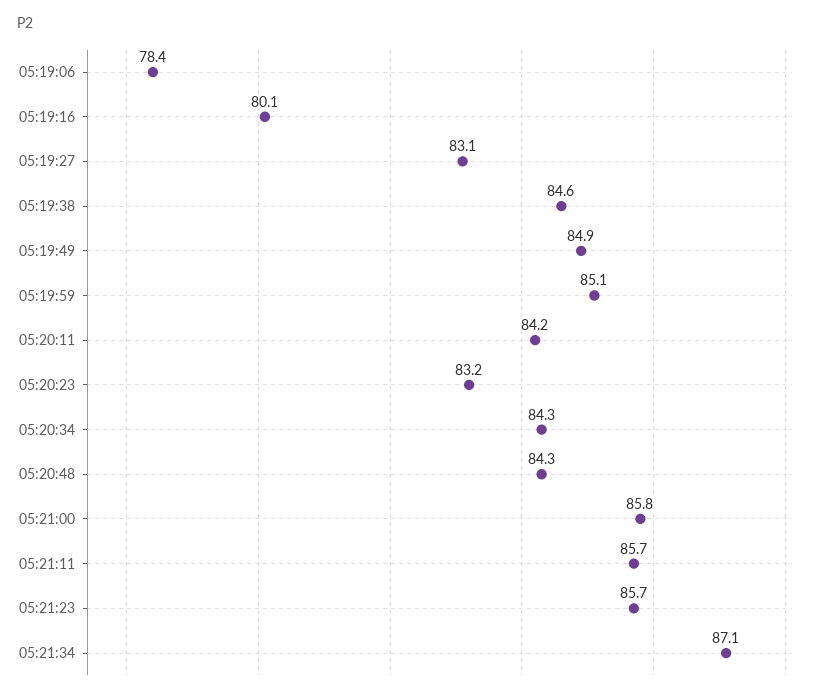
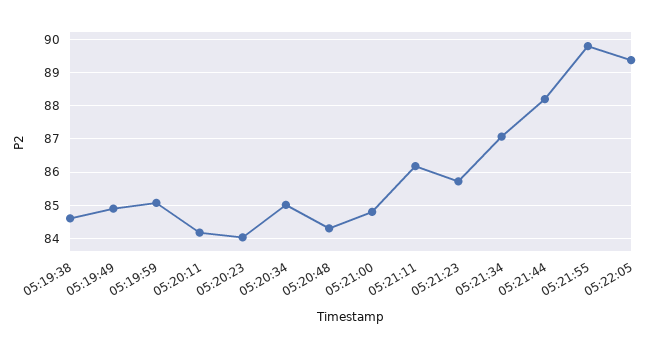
05:19:06: 78.4 -> none
05:19:16: 80.1 -> none
05:19:27: 83.1 -> none
05:20:23: 83.2 -> 84
05:20:34: 84.3 -> 85
05:21:00: 85.8 -> 84.8
05:21:11: 85.7 -> 86.2
05:21:44: none -> 88.2
05:21:55: none -> 89.8
05:22:05: none -> 89.4

